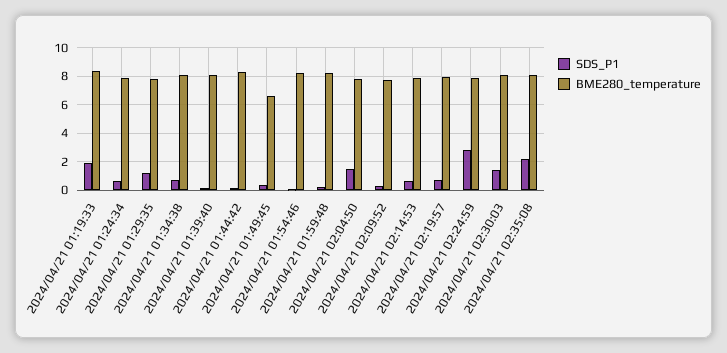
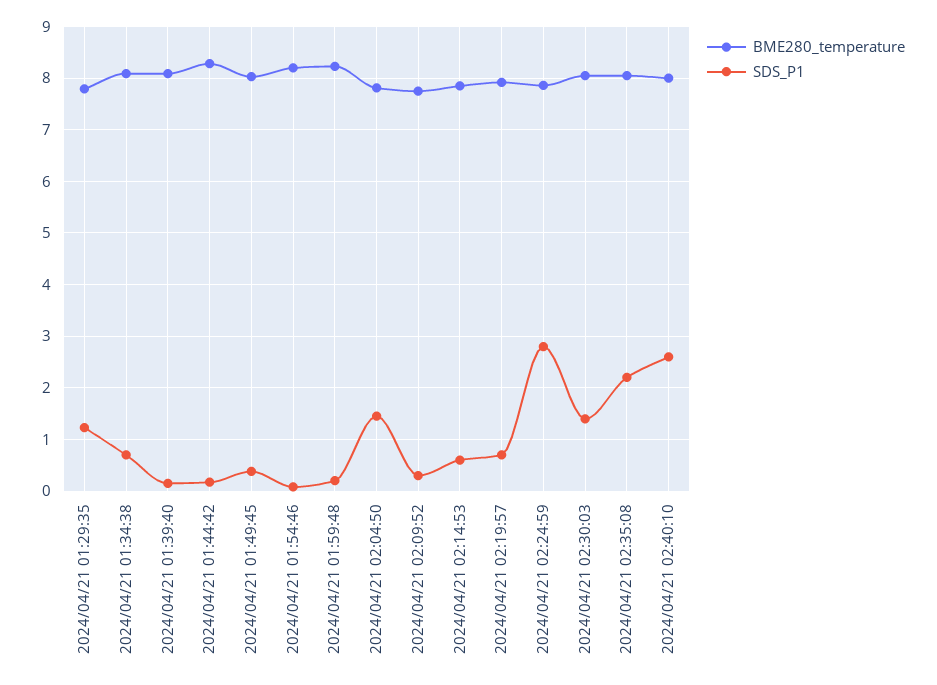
SDS_P1, 2024/04/21 01:19:33: 2 -> none
BME280_temperature, 2024/04/21 01:19:33: 8.5 -> none
SDS_P1, 2024/04/21 01:24:34: 0.5 -> none
BME280_temperature, 2024/04/21 01:24:34: 8 -> none
BME280_temperature, 2024/04/21 01:49:45: 6.5 -> 8
BME280_temperature, 2024/04/21 02:40:10: none -> 8
SDS_P1, 2024/04/21 02:40:10: none -> 2.6

